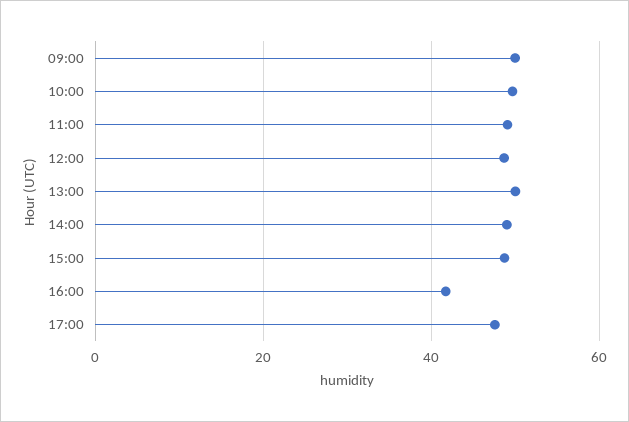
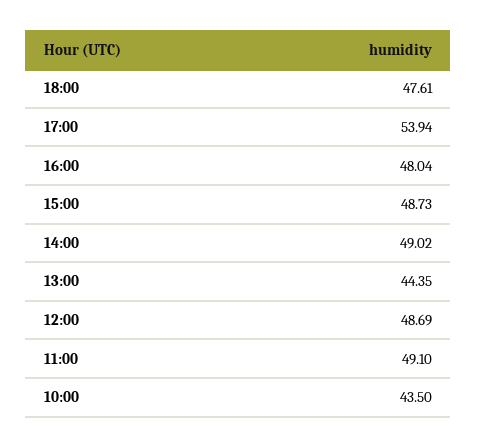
09:00: 50 -> none
10:00: 50 -> 43.5
13:00: 50 -> 44.35
16:00: 42 -> 48.04
17:00: 48 -> 53.94
18:00: none -> 47.61

